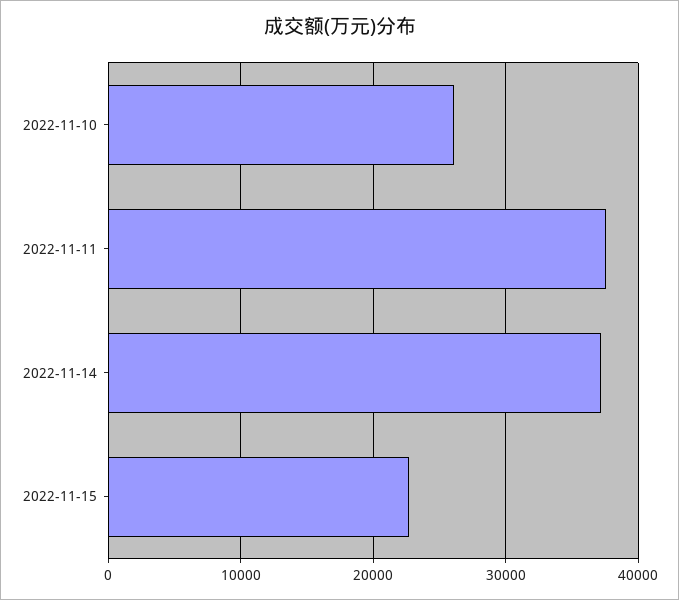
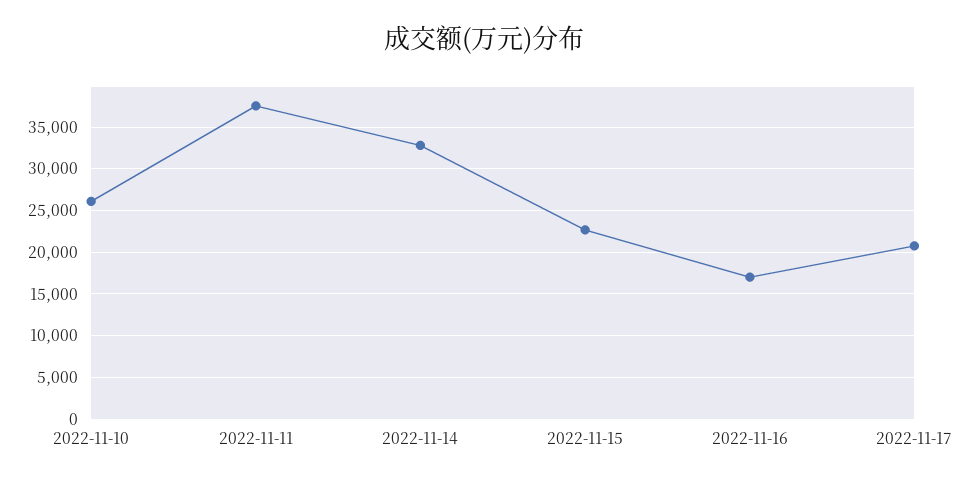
2022-11-14: 37000 -> 33000
2022-11-16: none -> 17000
2022-11-17: none -> 21000

